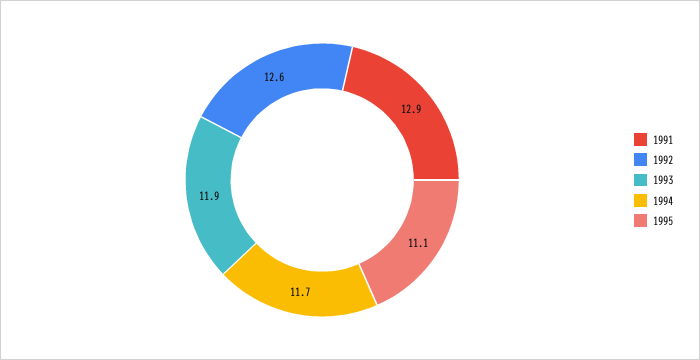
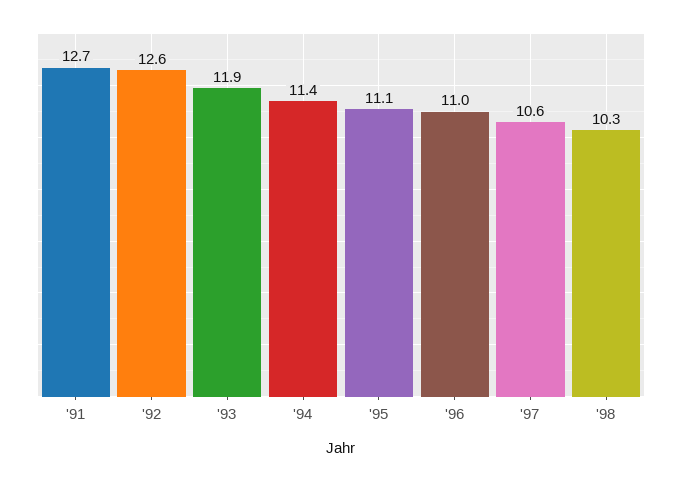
1991: 12.9 -> 12.7
1994: 11.7 -> 11.4
'96: none -> 11
'97: none -> 10.6
'98: none -> 10.3

